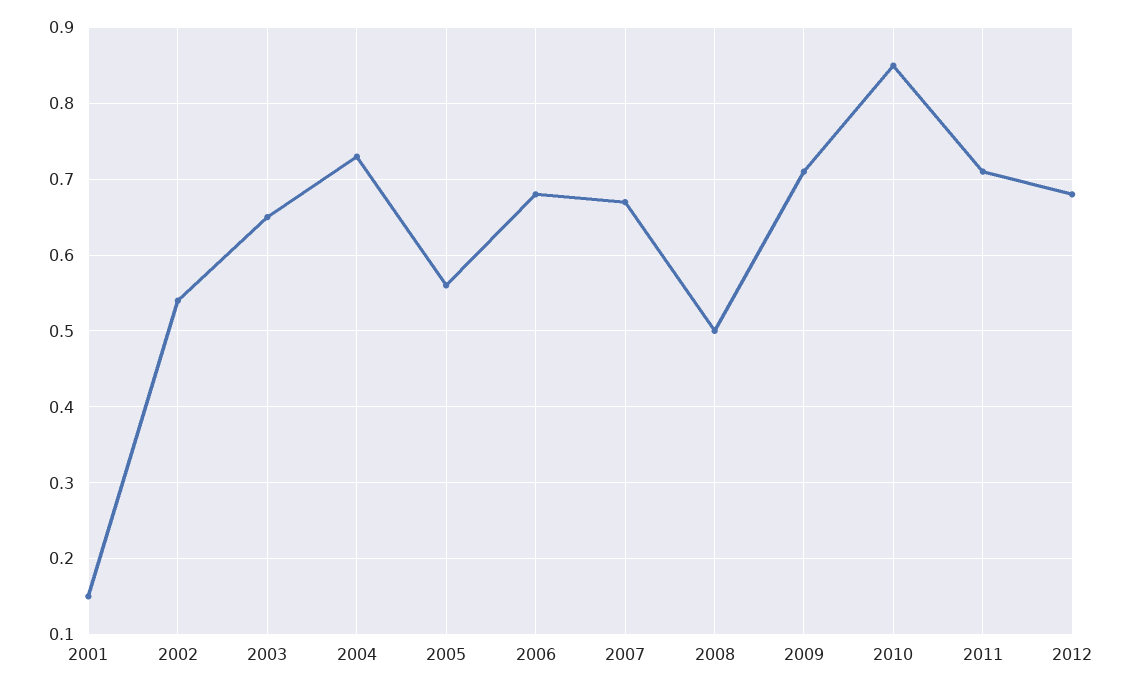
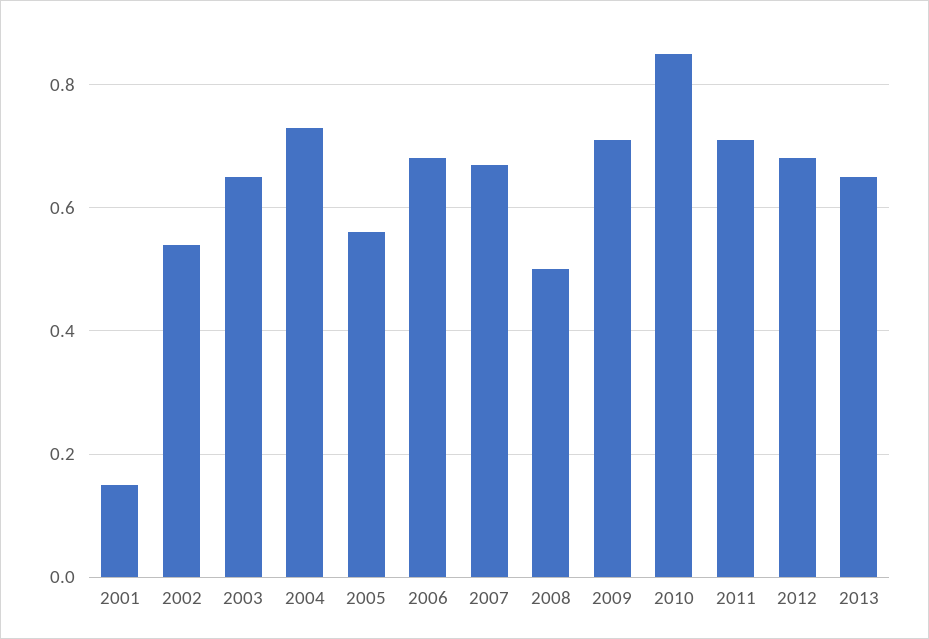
2013: none -> 0.65

